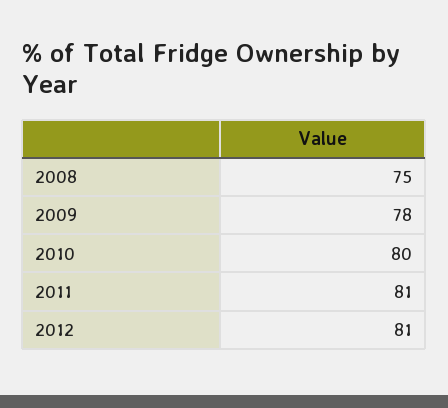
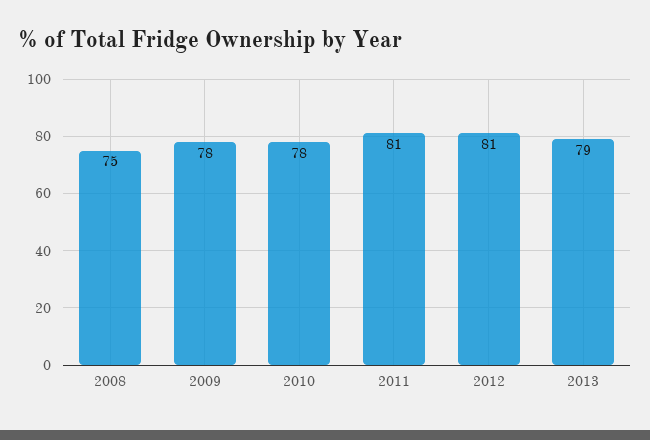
2010: 80 -> 78
2013: none -> 79

